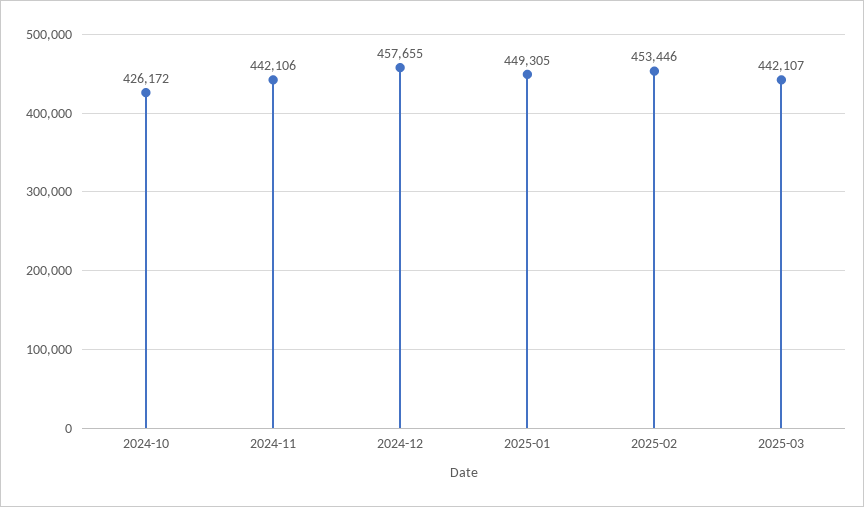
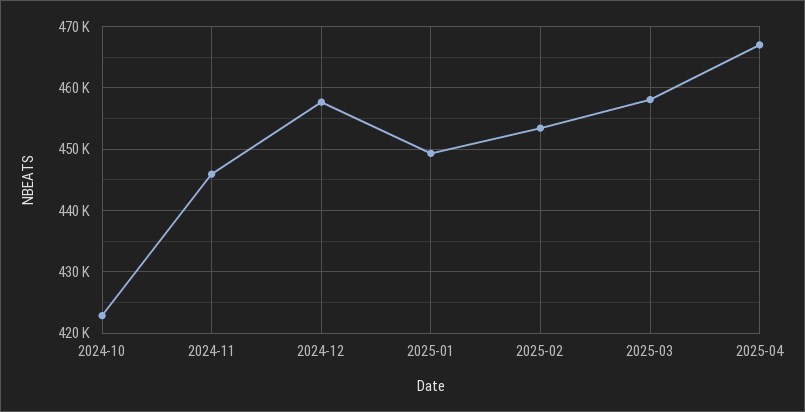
2024-10: 426172 -> 423000
2024-11: 442106 -> 446000
2025-03: 442107 -> 458000
2025-04: none -> 467000

